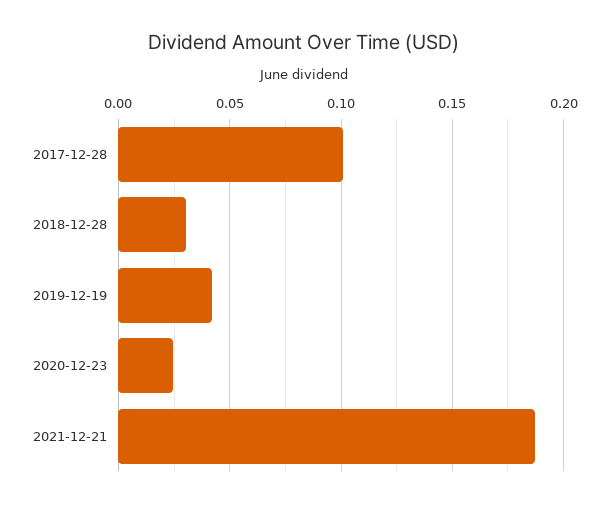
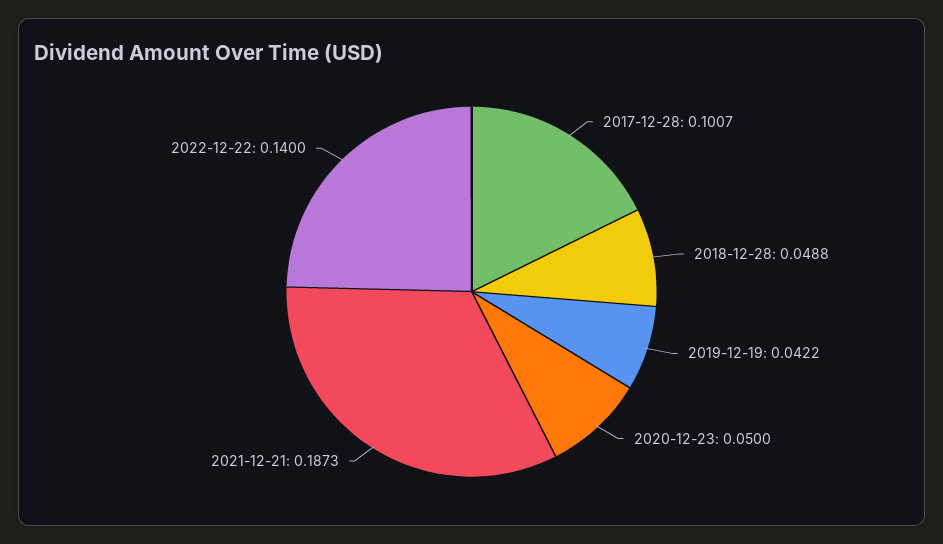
2018-12-28: 0.03 -> 0.0488
2020-12-23: 0.025 -> 0.05
2022-12-22: none -> 0.14

